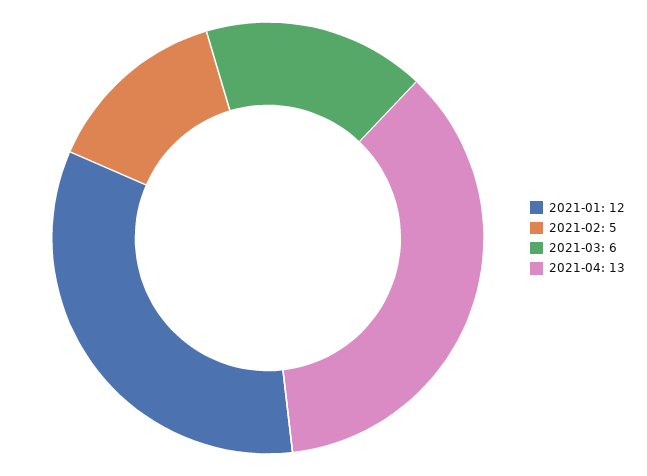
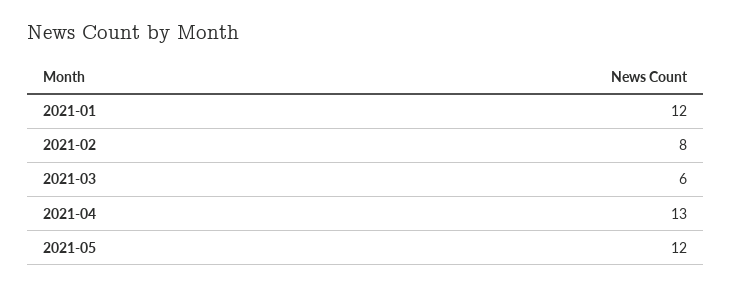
2021-02: 5 -> 8
2021-05: none -> 12

